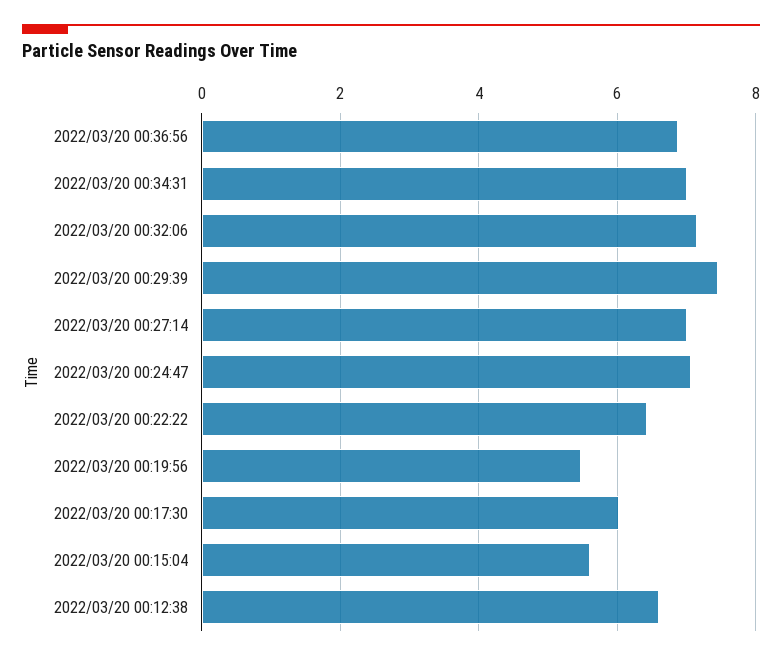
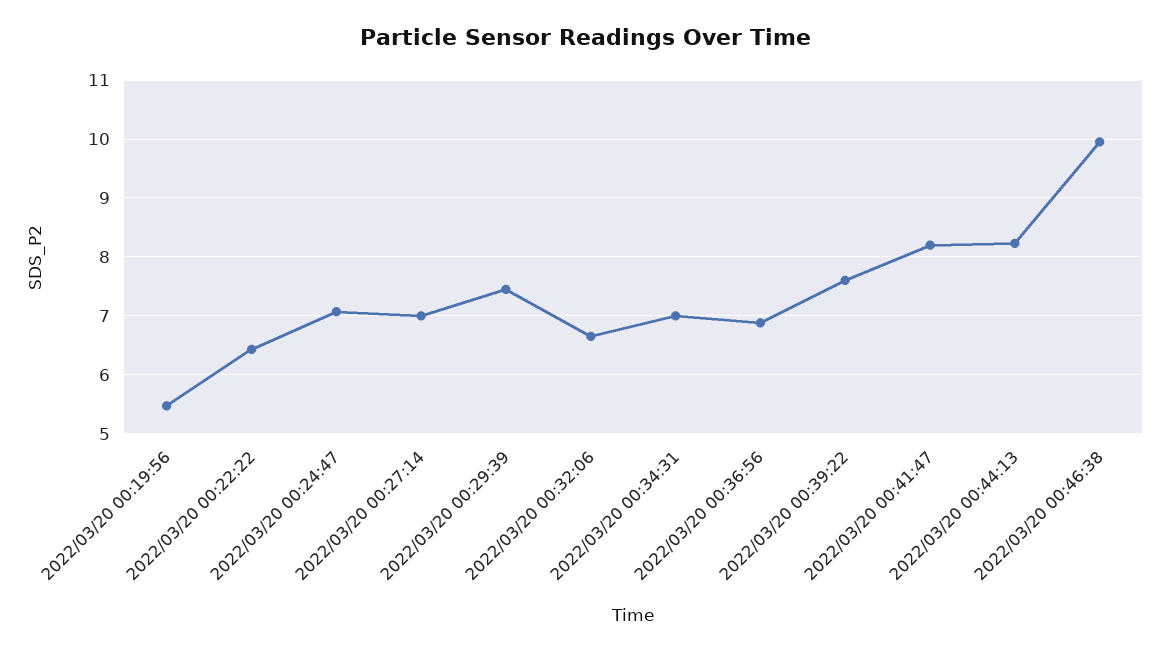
2022/03/20 00:32:06: 7.2 -> 6.6
2022/03/20 00:17:30: 6 -> none
2022/03/20 00:15:04: 5.6 -> none
2022/03/20 00:12:38: 6.6 -> none
2022/03/20 00:39:22: none -> 7.6
2022/03/20 00:41:47: none -> 8.2
2022/03/20 00:44:13: none -> 8.2
2022/03/20 00:46:38: none -> 10

